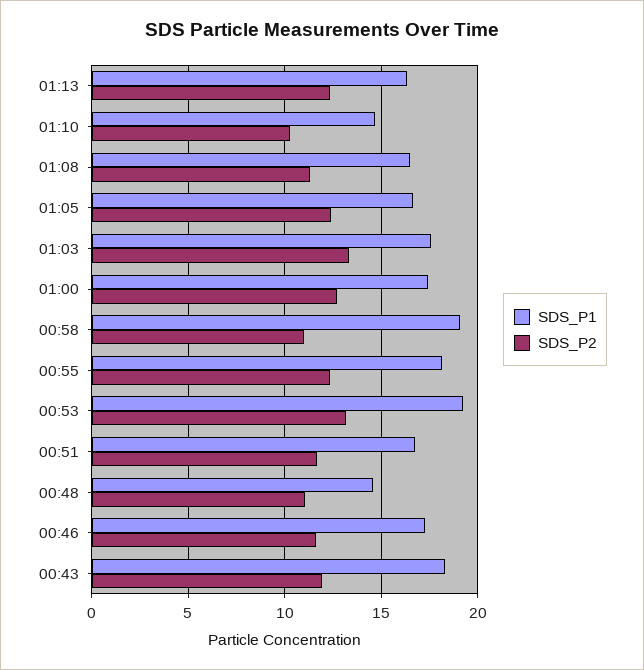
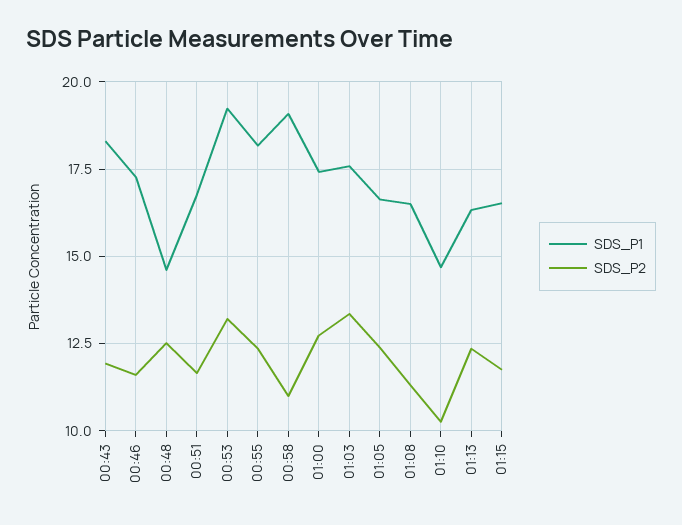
SDS_P2, 00:48: 11 -> 12.5
SDS_P1, 01:15: none -> 16.5
SDS_P2, 01:15: none -> 11.75

